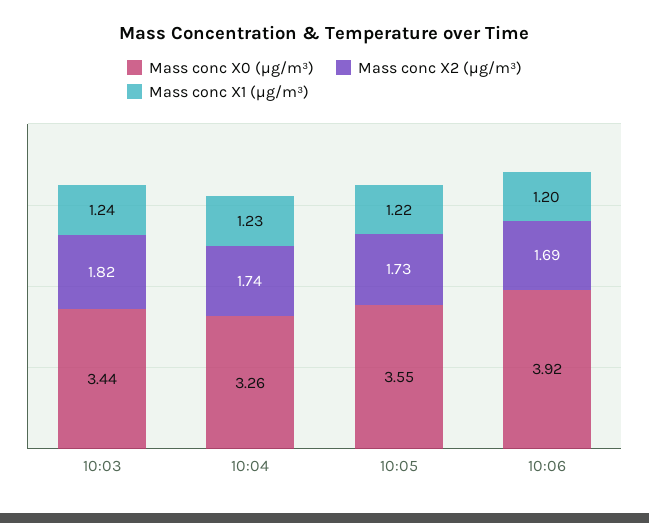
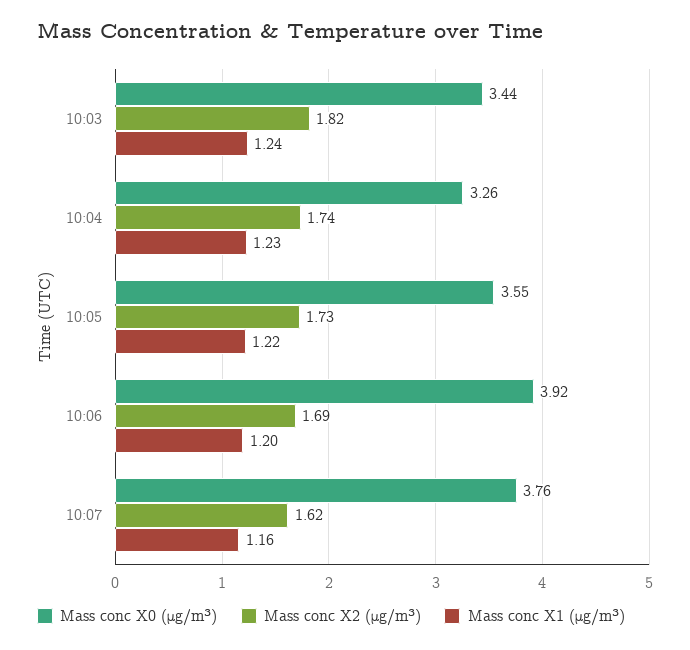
Mass conc X0 (μg/m³), 10:07: none -> 3.76
Mass conc X2 (μg/m³), 10:07: none -> 1.62
Mass conc X1 (μg/m³), 10:07: none -> 1.16

